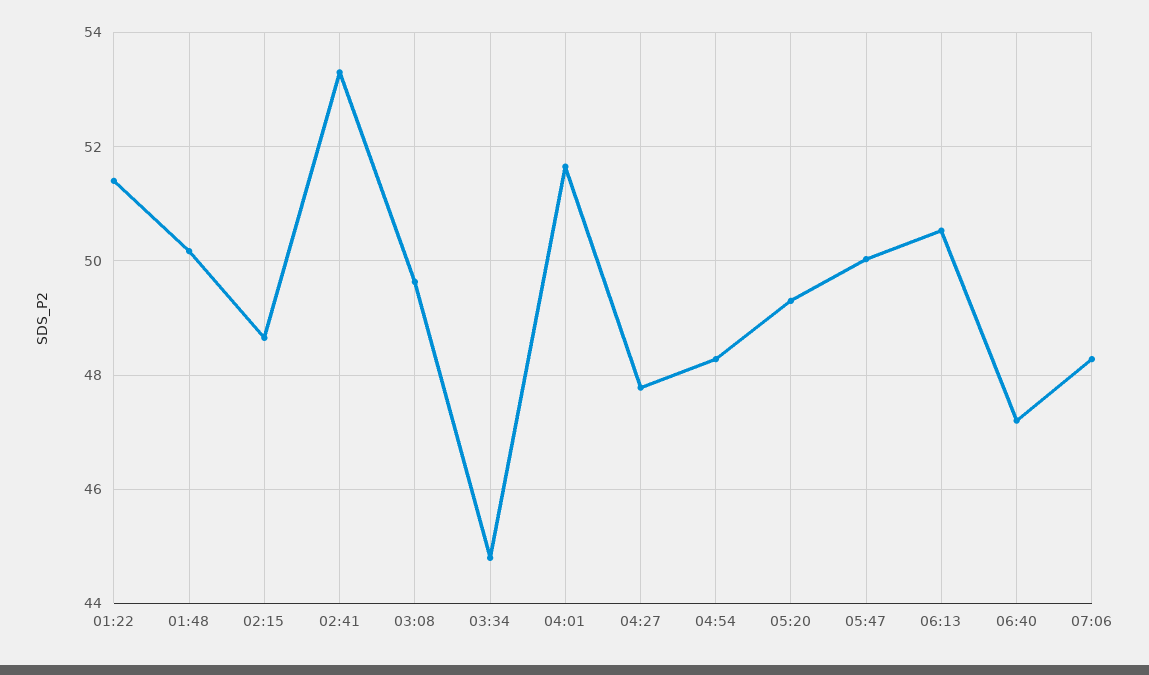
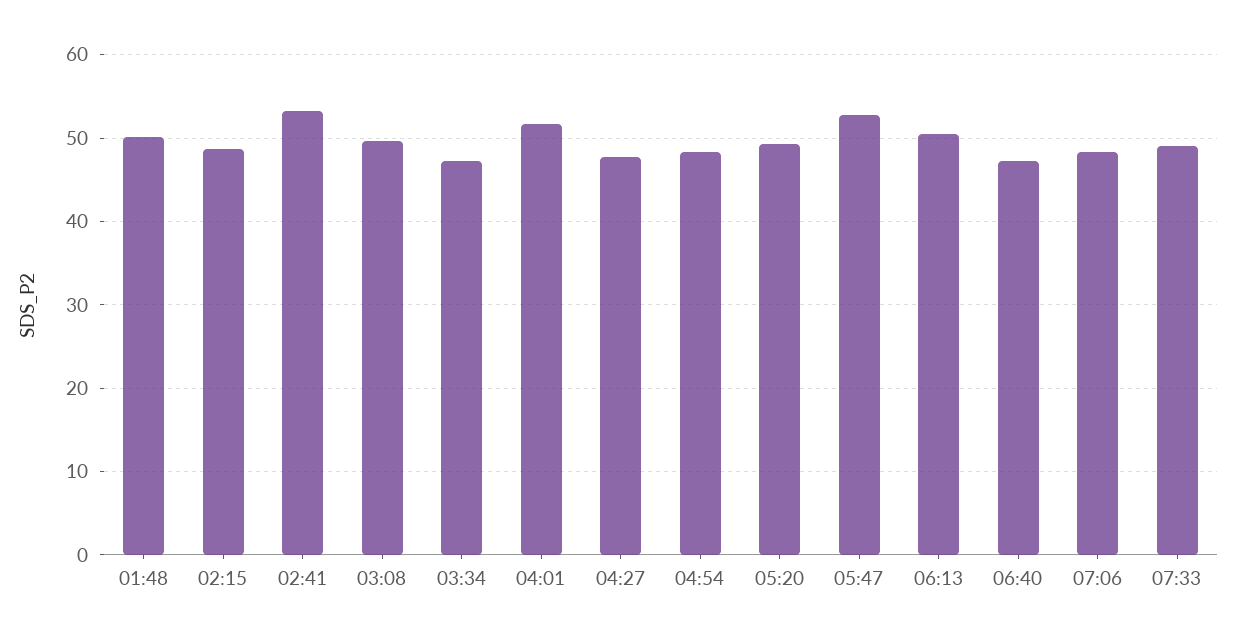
01:22: 51.4 -> none
03:34: 44.8 -> 47
05:47: 50 -> 53
07:33: none -> 49

